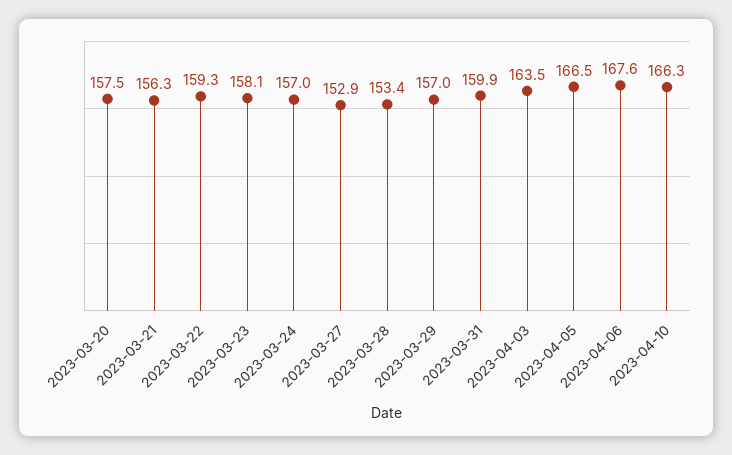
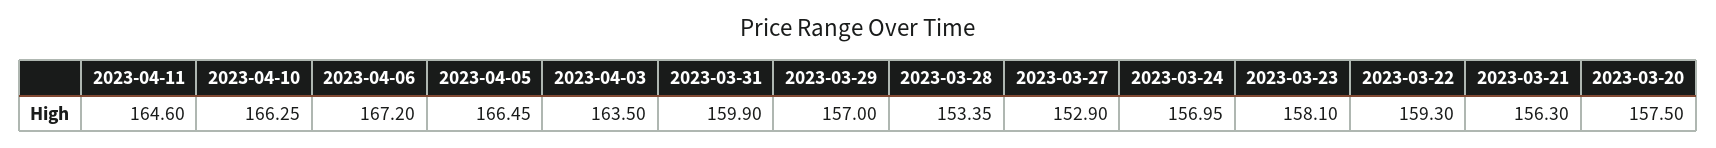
2023-04-06: 167.6 -> 167.2
2023-04-11: none -> 164.6

